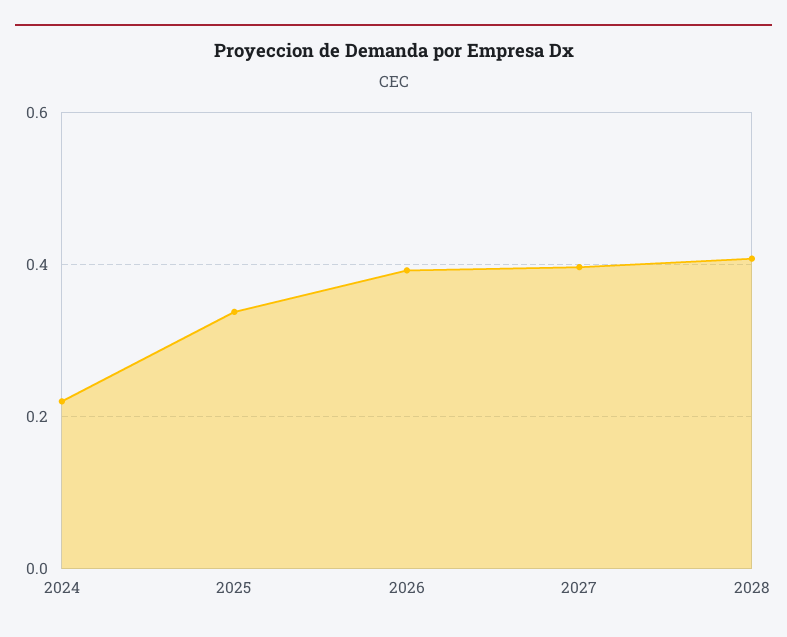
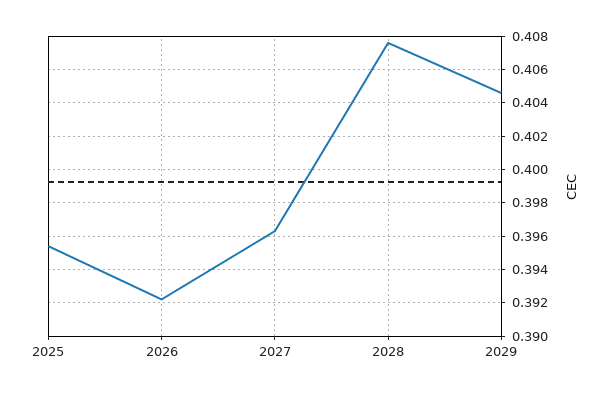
2024: 0.22 -> none
2025: 0.34 -> 0.3955
2029: none -> 0.4045

